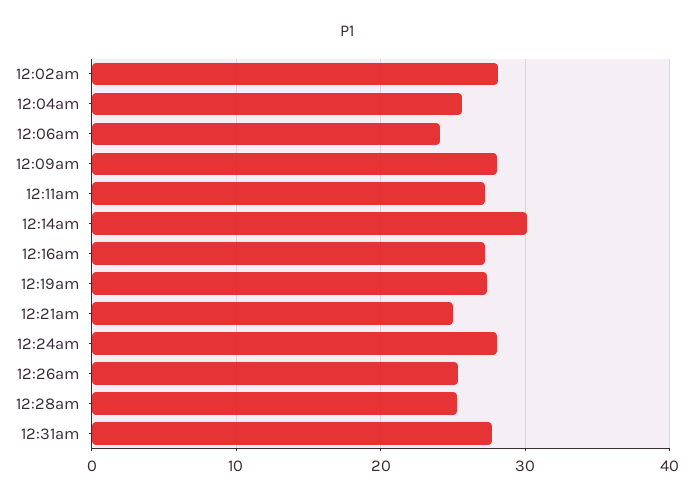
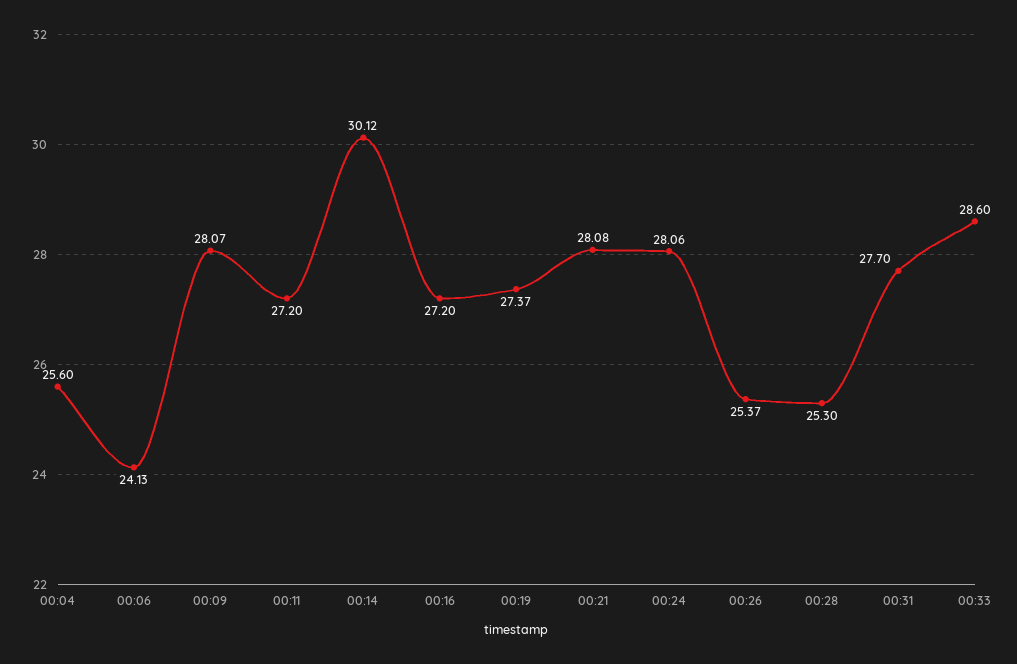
12:02am: 28 -> none
12:21am: 25 -> 28.08
00:33: none -> 28.6

